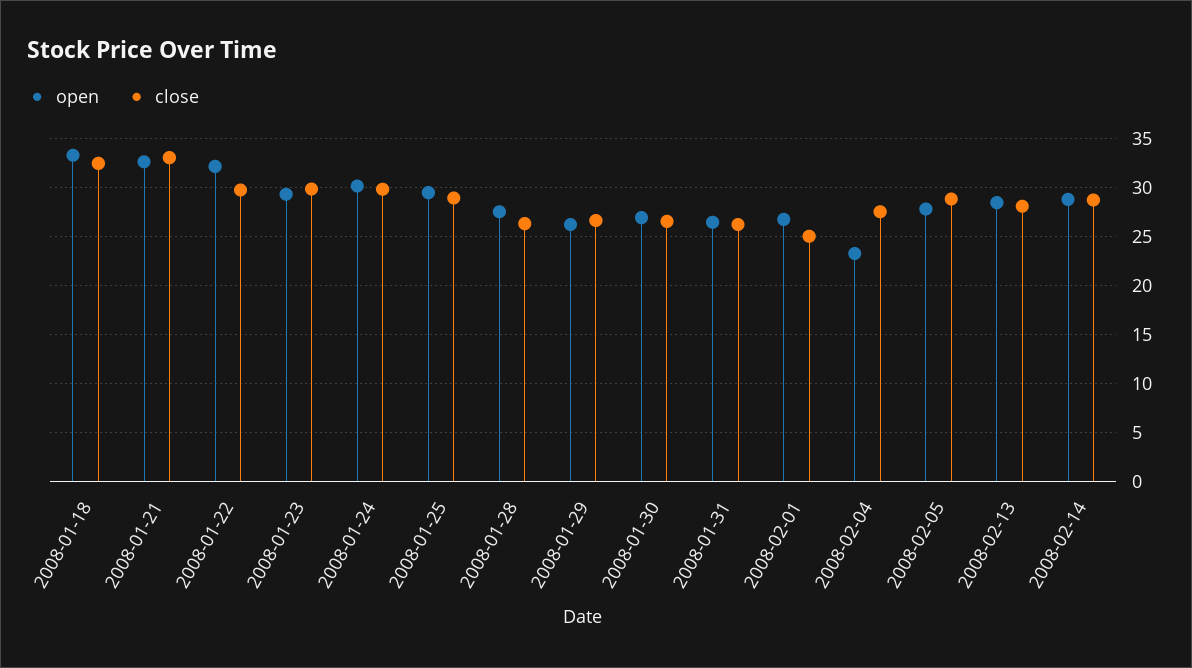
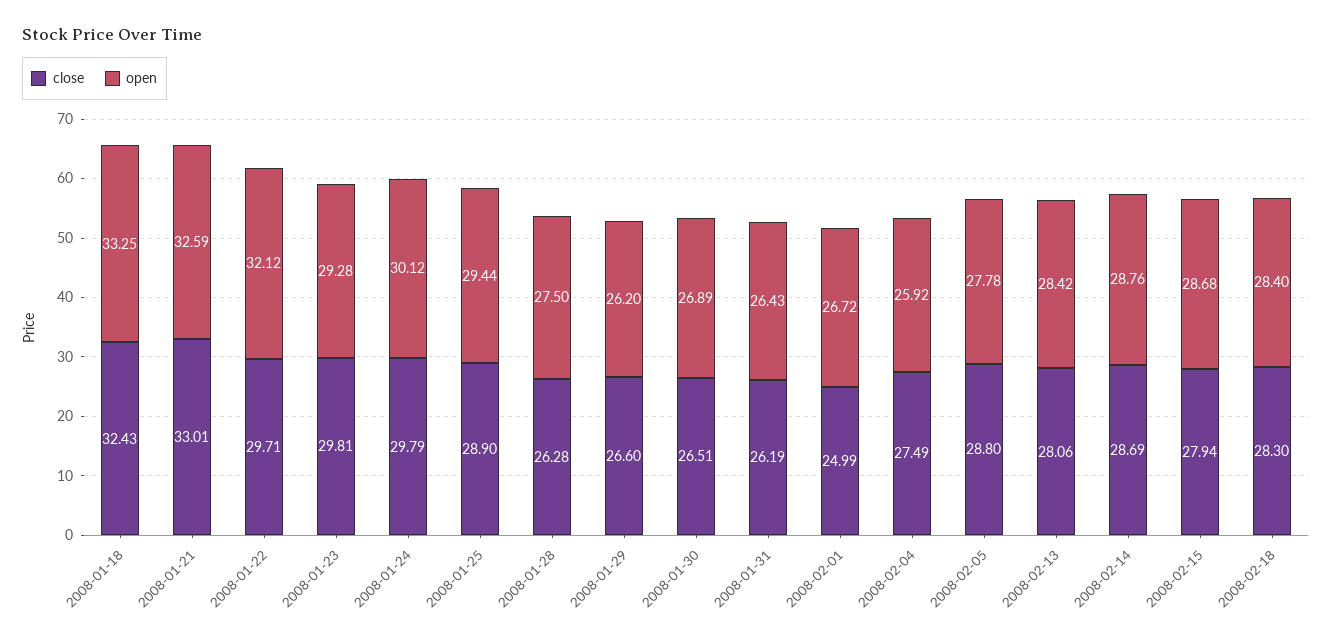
open, 2008-02-04: 23 -> 25.92
close, 2008-02-15: none -> 27.94
open, 2008-02-15: none -> 28.68
close, 2008-02-18: none -> 28.3
open, 2008-02-18: none -> 28.4

